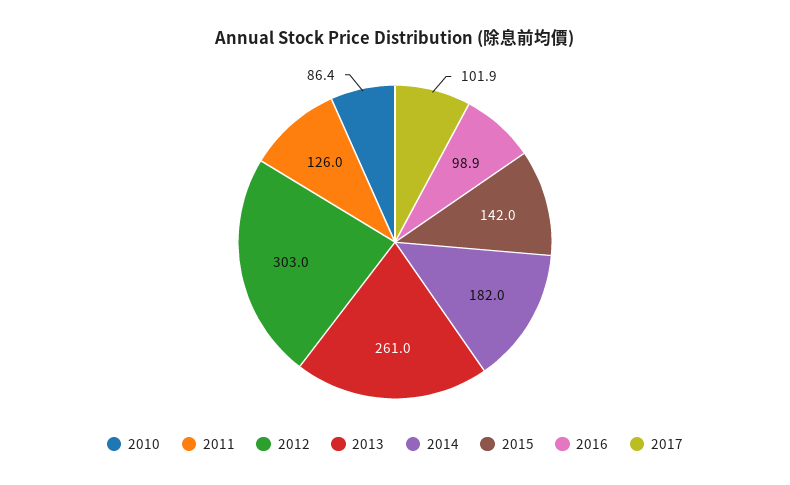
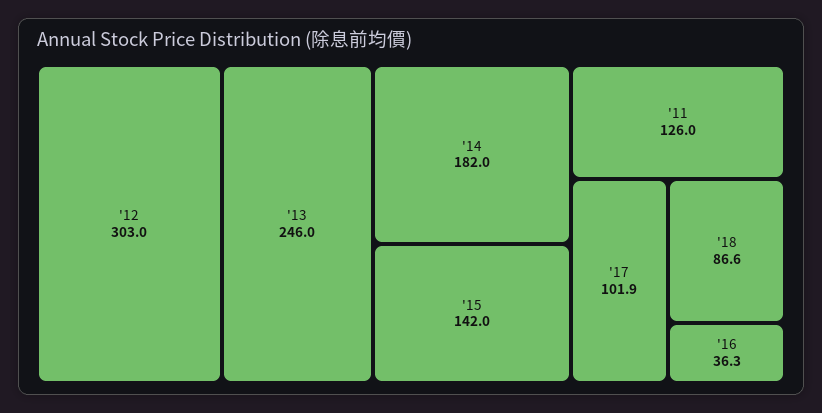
2010: 86.4 -> none
2013: 261 -> 246
2016: 98.9 -> 36.3
'18: none -> 86.6

